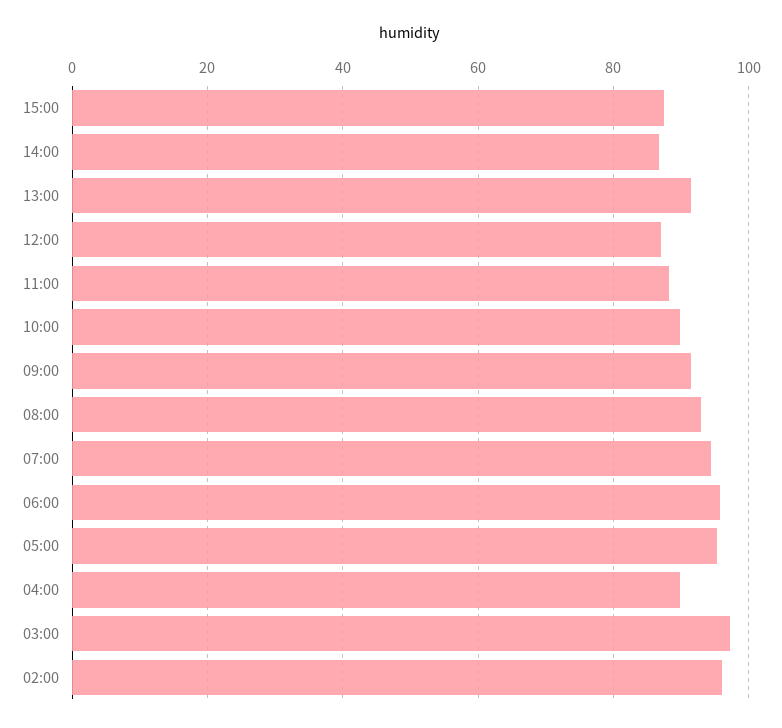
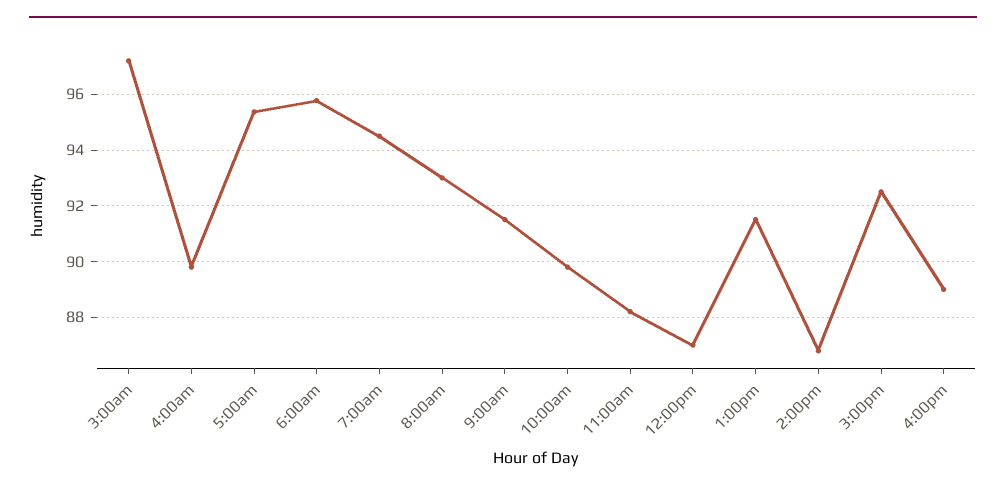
15:00: 88 -> 92.5
02:00: 96 -> none
4:00pm: none -> 89

